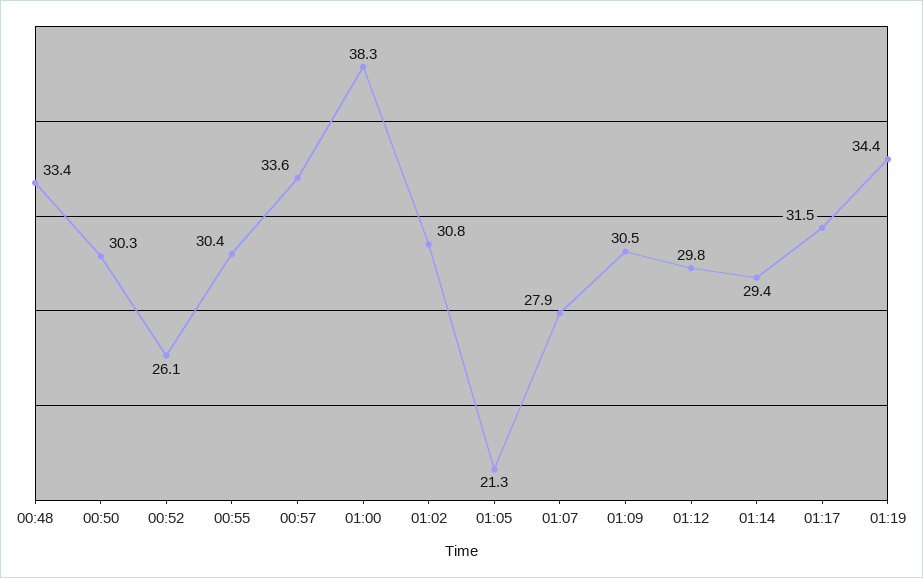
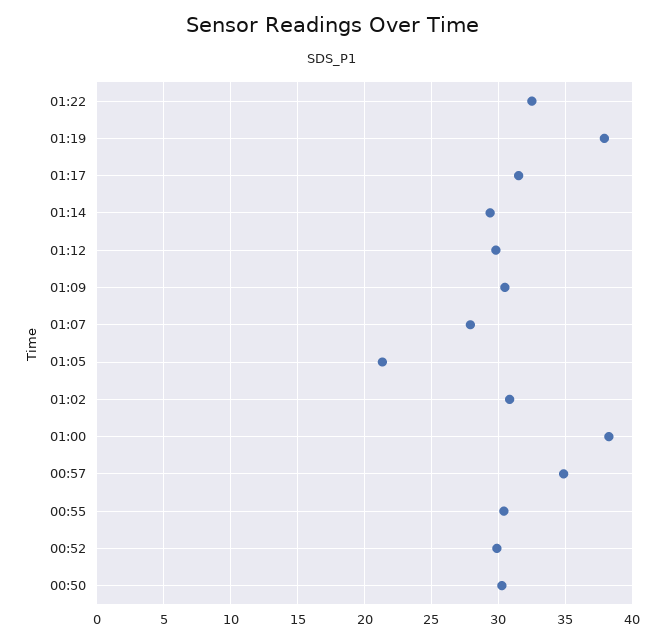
00:48: 33.4 -> none
00:52: 26.1 -> 30
00:57: 33.6 -> 35
01:19: 34.4 -> 38
01:22: none -> 32.5

